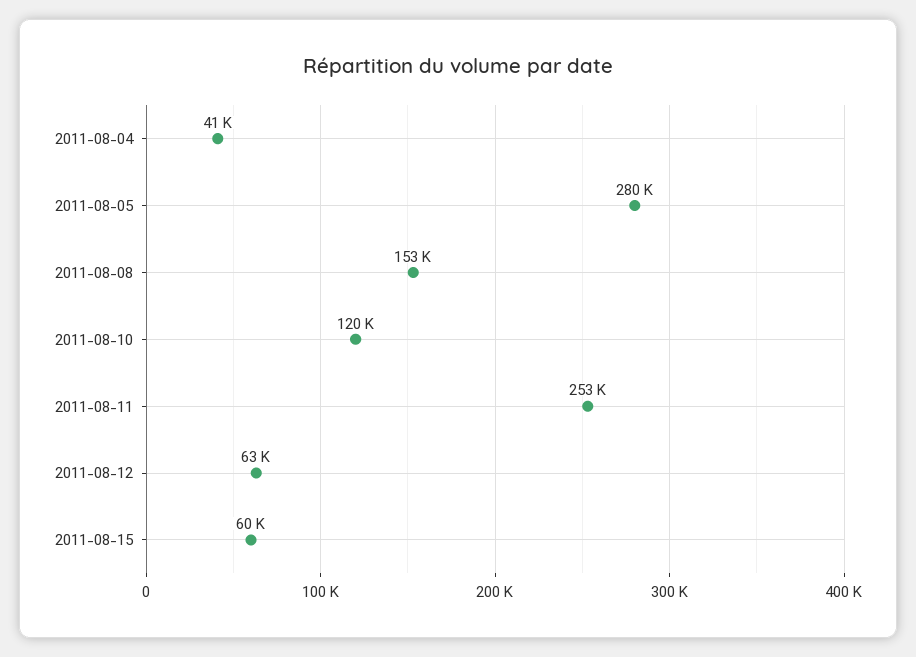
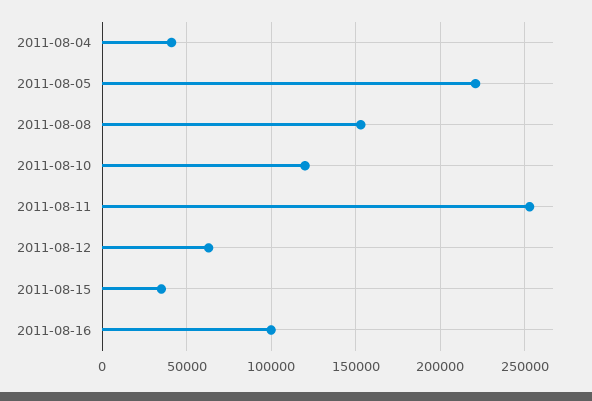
2011-08-05: 280000 -> 220000
2011-08-15: 60000 -> 35000
2011-08-16: none -> 100000

